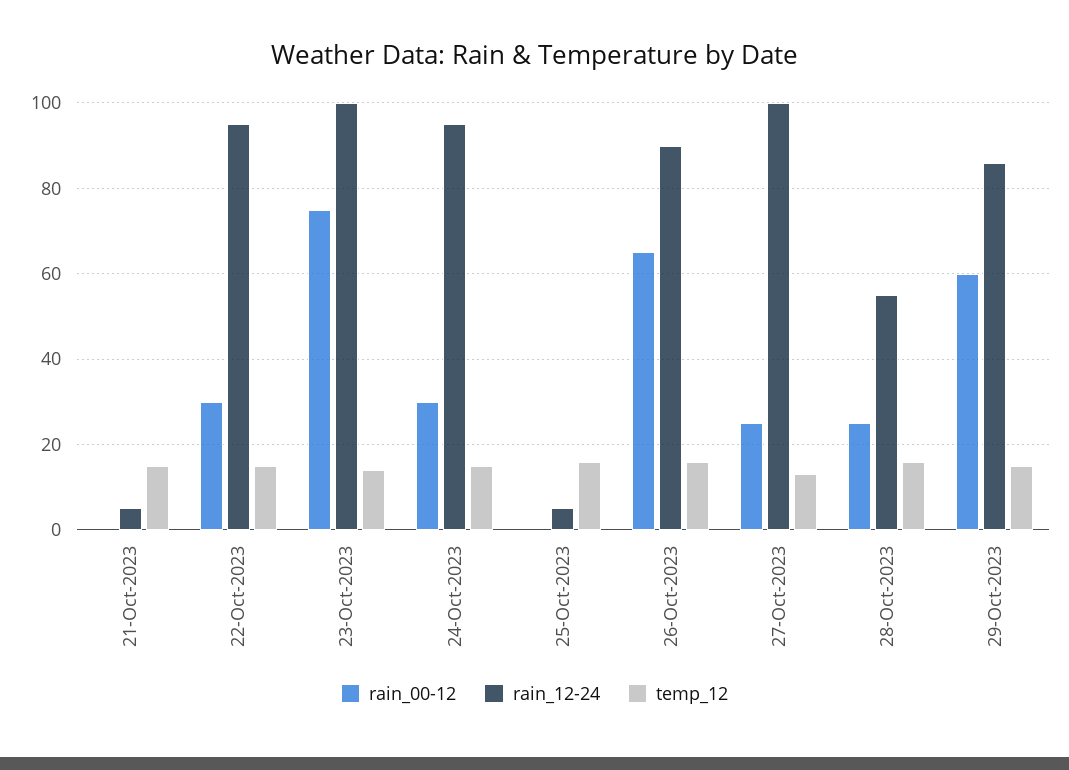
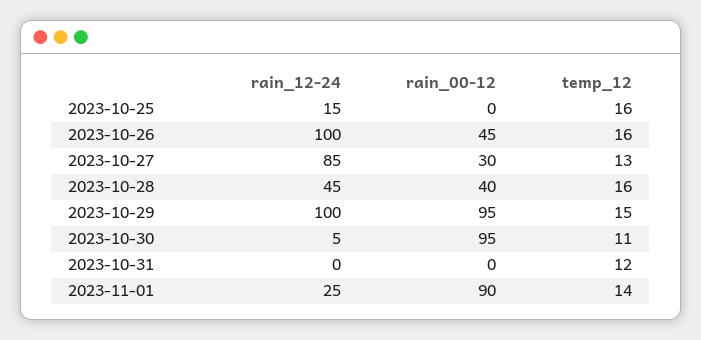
rain_00-12, 21-Oct-2023: 0 -> none
rain_12-24, 21-Oct-2023: 5 -> none
temp_12, 21-Oct-2023: 15 -> none
rain_00-12, 22-Oct-2023: 30 -> none
rain_12-24, 22-Oct-2023: 95 -> none
temp_12, 22-Oct-2023: 15 -> none
rain_00-12, 23-Oct-2023: 75 -> none
rain_12-24, 23-Oct-2023: 100 -> none
temp_12, 23-Oct-2023: 15 -> none
rain_00-12, 24-Oct-2023: 30 -> none
rain_12-24, 24-Oct-2023: 95 -> none
temp_12, 24-Oct-2023: 15 -> none
rain_12-24, 25-Oct-2023: 5 -> 15
rain_00-12, 26-Oct-2023: 65 -> 45
rain_12-24, 26-Oct-2023: 90 -> 100
rain_00-12, 27-Oct-2023: 25 -> 30
rain_12-24, 27-Oct-2023: 100 -> 85
rain_00-12, 28-Oct-2023: 25 -> 40
rain_12-24, 28-Oct-2023: 55 -> 45
rain_00-12, 29-Oct-2023: 60 -> 95
rain_12-24, 29-Oct-2023: 85 -> 100
rain_12-24, 2023-10-30: none -> 5
rain_00-12, 2023-10-30: none -> 95
temp_12, 2023-10-30: none -> 11
rain_12-24, 2023-10-31: none -> 0
rain_00-12, 2023-10-31: none -> 0
temp_12, 2023-10-31: none -> 12
rain_12-24, 2023-11-01: none -> 25
rain_00-12, 2023-11-01: none -> 90
temp_12, 2023-11-01: none -> 14

